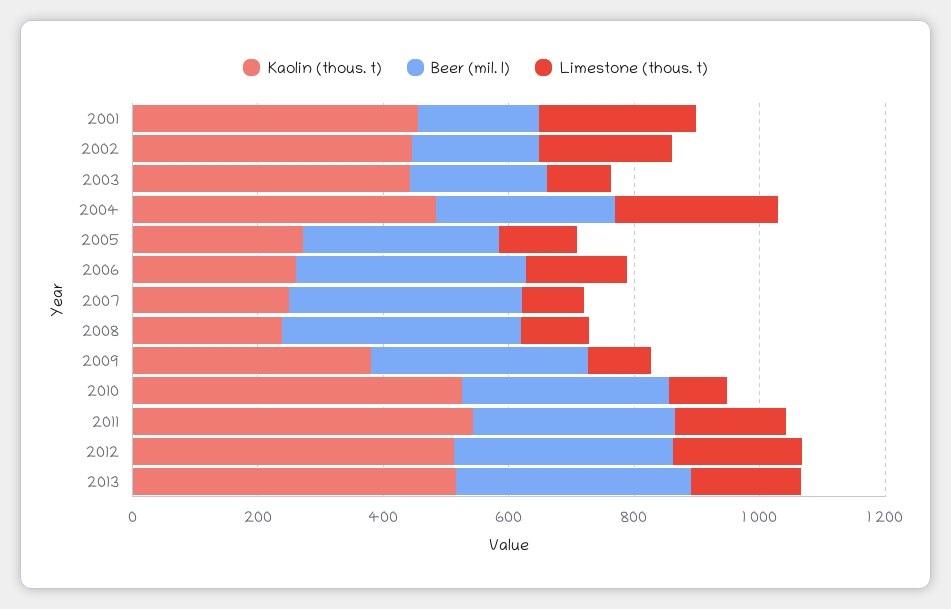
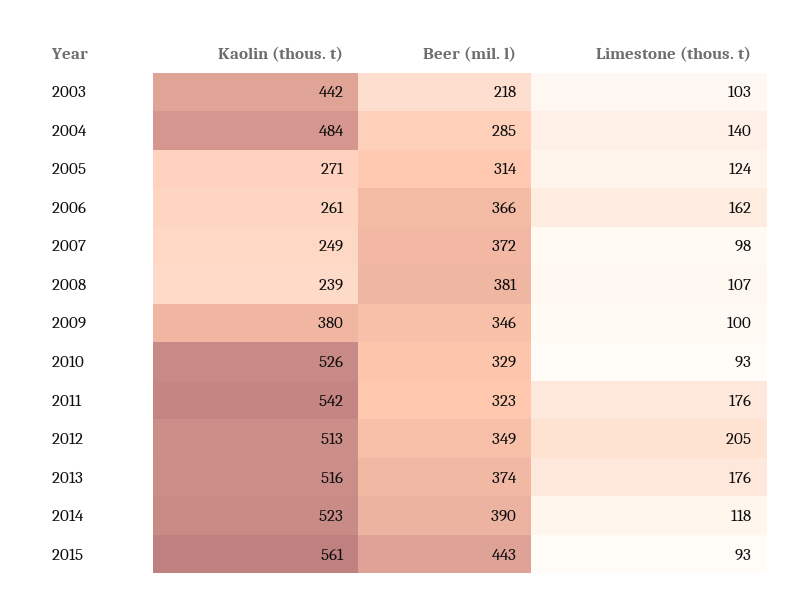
Kaolin (thous. t), 2001: 450 -> none
Beer (mil. l), 2001: 200 -> none
Limestone (thous. t), 2001: 250 -> none
Kaolin (thous. t), 2002: 450 -> none
Beer (mil. l), 2002: 200 -> none
Limestone (thous. t), 2002: 200 -> none
Limestone (thous. t), 2004: 250 -> 140
Kaolin (thous. t), 2014: none -> 523
Beer (mil. l), 2014: none -> 390
Limestone (thous. t), 2014: none -> 118
Kaolin (thous. t), 2015: none -> 561
Beer (mil. l), 2015: none -> 443
Limestone (thous. t), 2015: none -> 93

